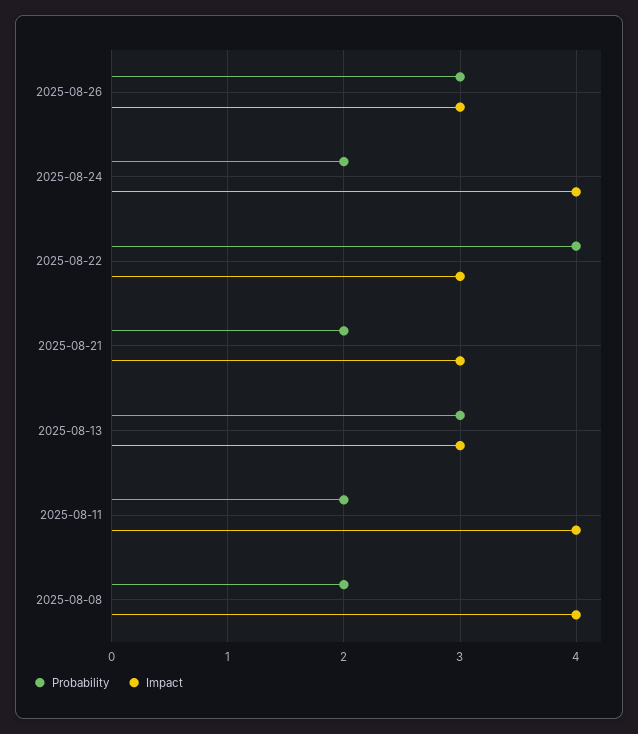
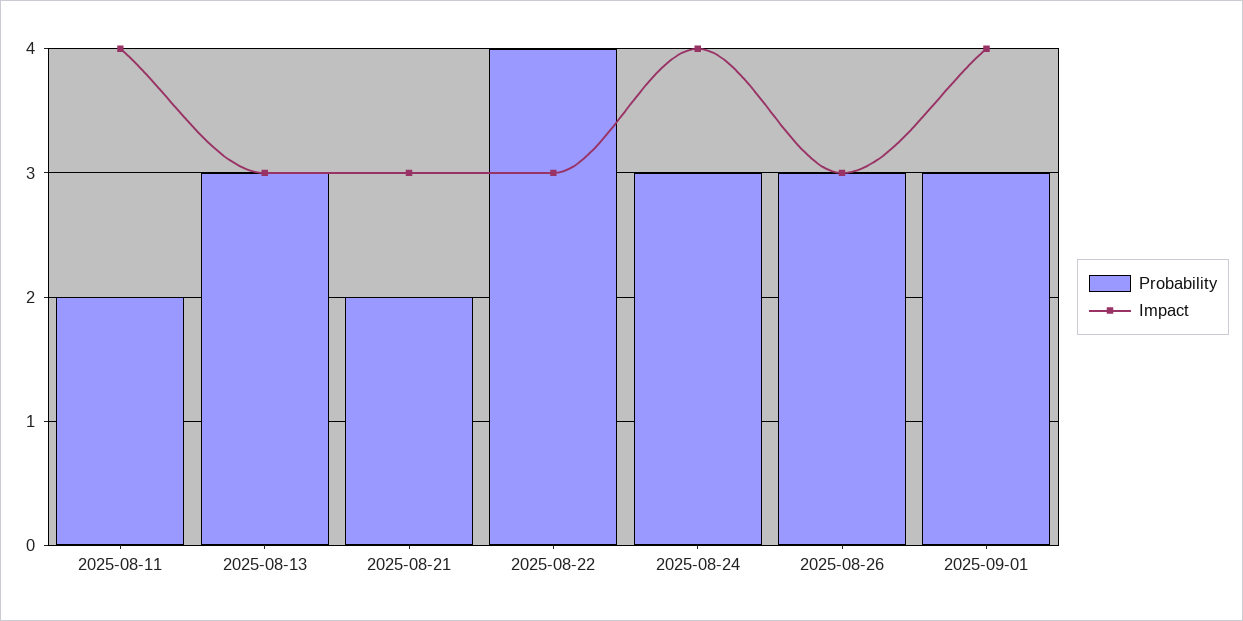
Probability, 2025-08-24: 2 -> 3
Probability, 2025-08-08: 2 -> none
Impact, 2025-08-08: 4 -> none
Probability, 2025-09-01: none -> 3
Impact, 2025-09-01: none -> 4

